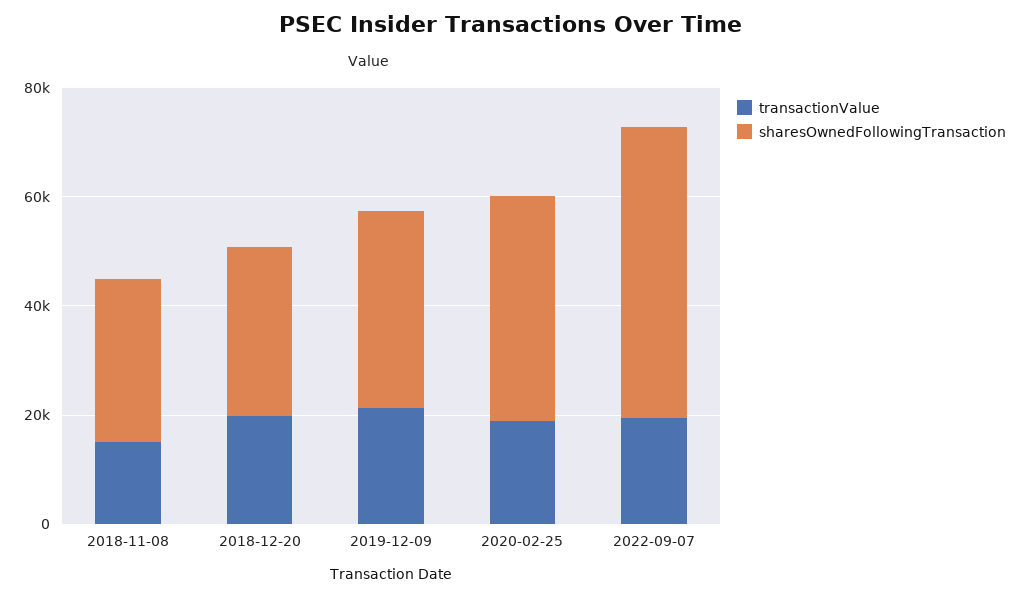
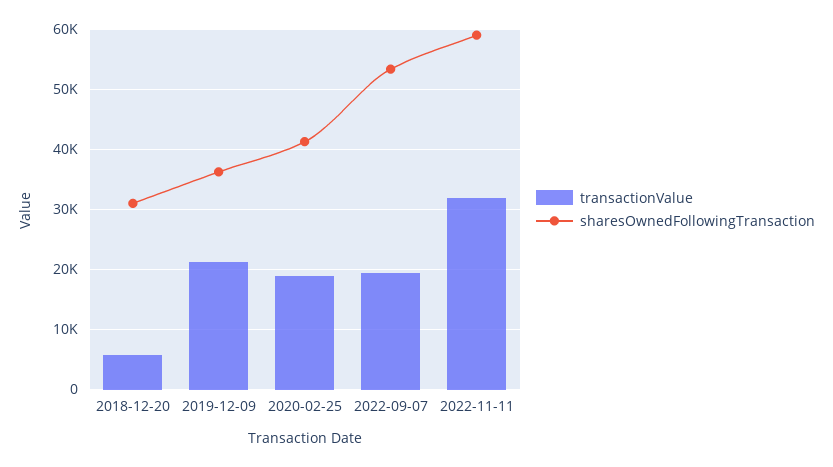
transactionValue, 2018-11-08: 15000 -> none
sharesOwnedFollowingTransaction, 2018-11-08: 30000 -> none
transactionValue, 2018-12-20: 20000 -> 6000
transactionValue, 2022-11-11: none -> 32000
sharesOwnedFollowingTransaction, 2022-11-11: none -> 59000

